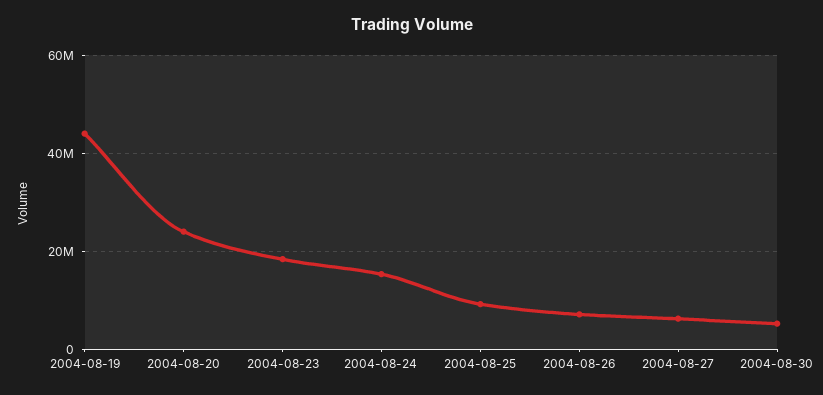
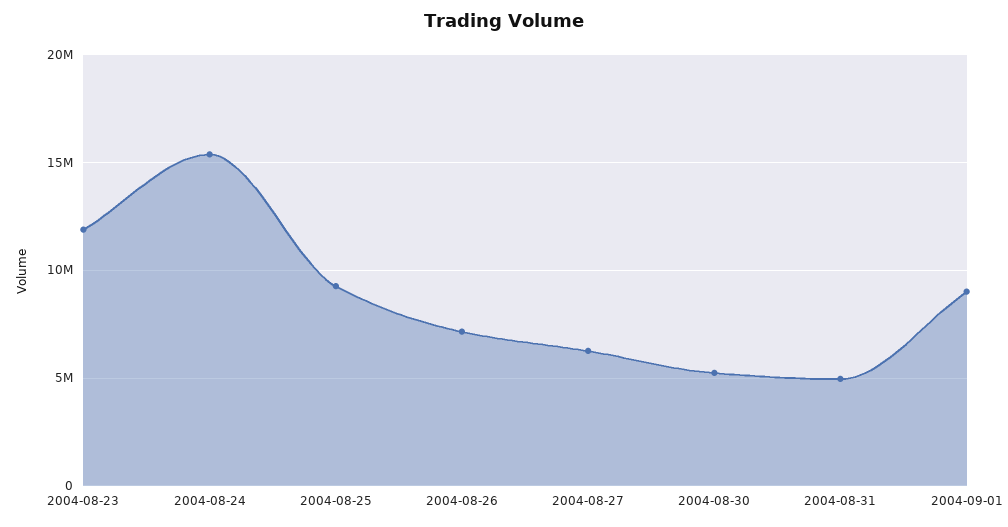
2004-08-19: 44000000 -> none
2004-08-20: 24000000 -> none
2004-08-23: 18000000 -> 12000000
2004-08-31: none -> 5000000
2004-09-01: none -> 9000000

